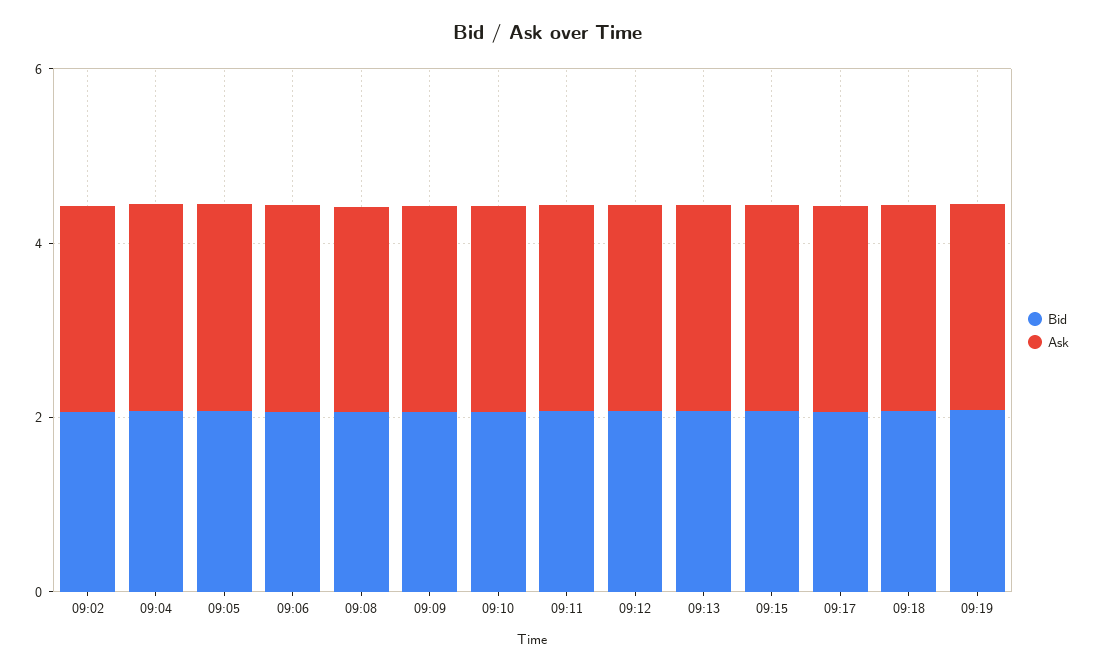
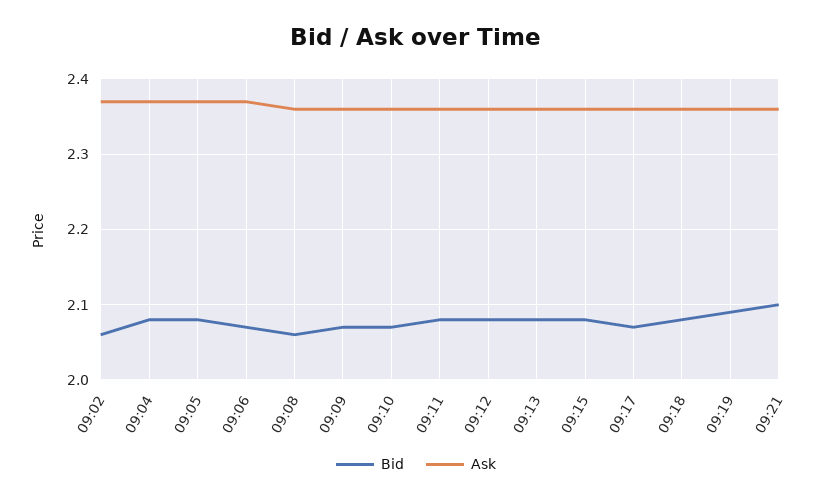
Bid, 09:21: none -> 2.1
Ask, 09:21: none -> 2.36

